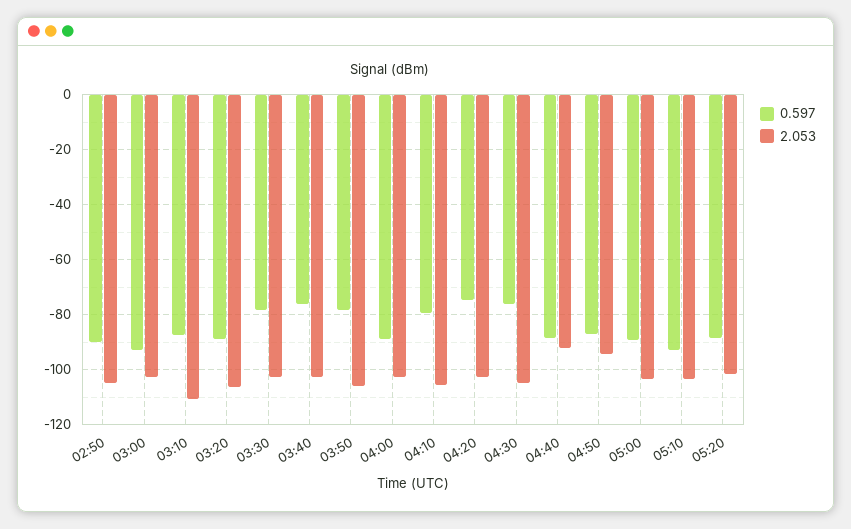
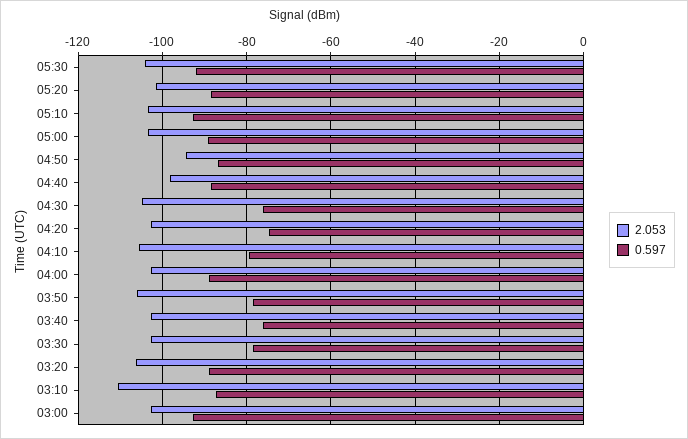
0.597, 02:50: -90 -> none
2.053, 02:50: -105 -> none
2.053, 04:40: -92.5 -> -98
2.053, 05:30: none -> -104
0.597, 05:30: none -> -92

